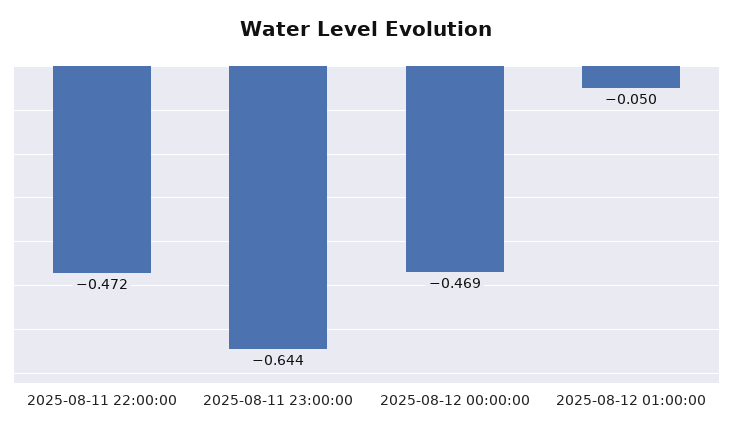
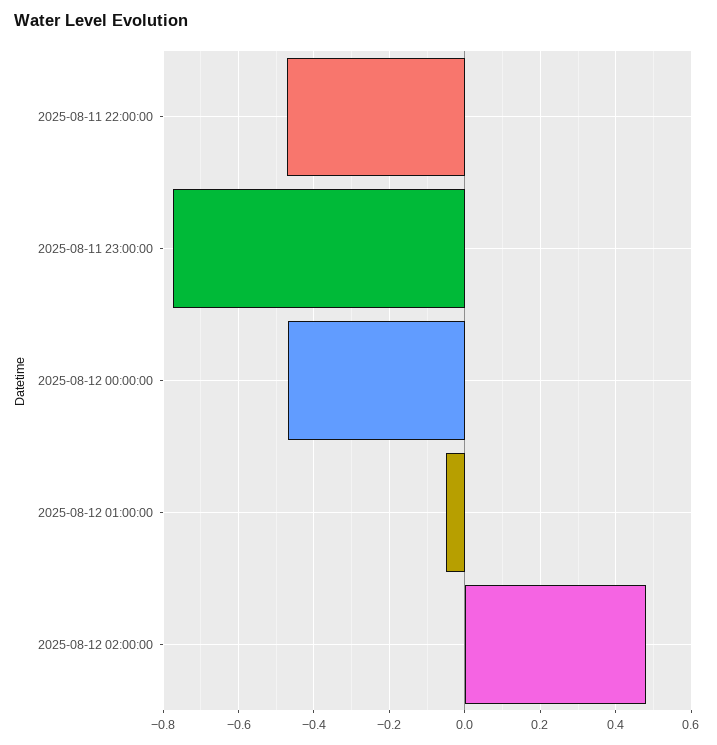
2025-08-11 23:00:00: -0.644 -> -0.78
2025-08-12 02:00:00: none -> 0.48

